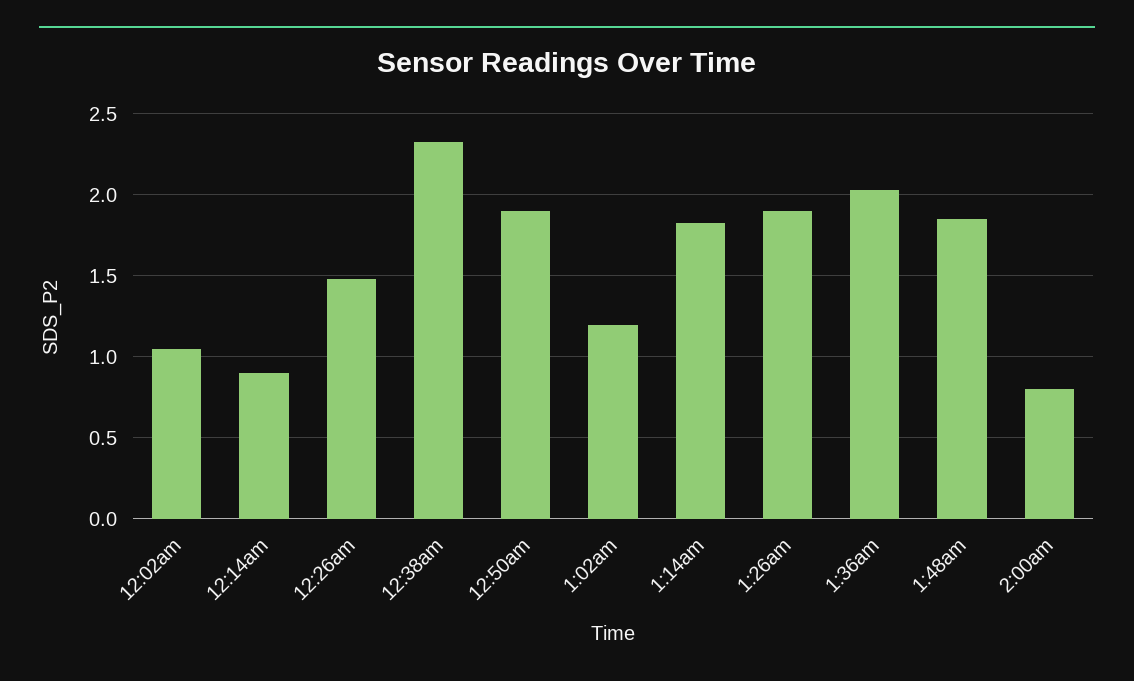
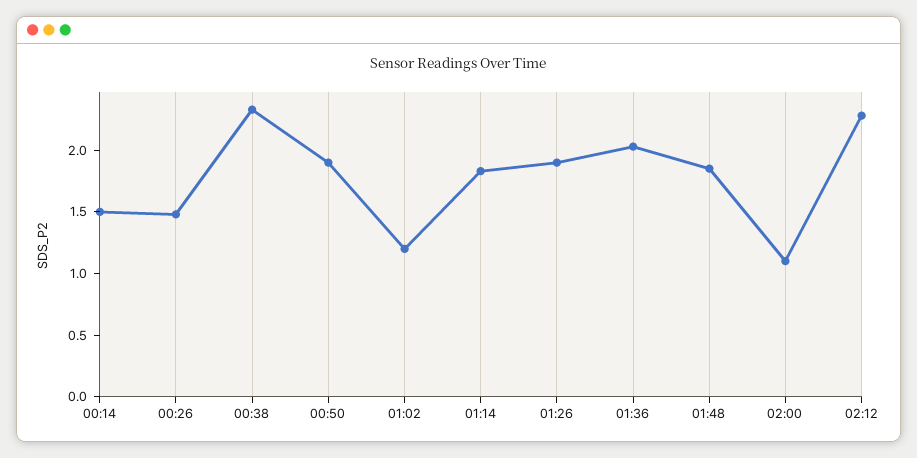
12:02am: 1.05 -> none
12:14am: 0.9 -> 1.5
2:00am: 0.8 -> 1.1
02:12: none -> 2.3

